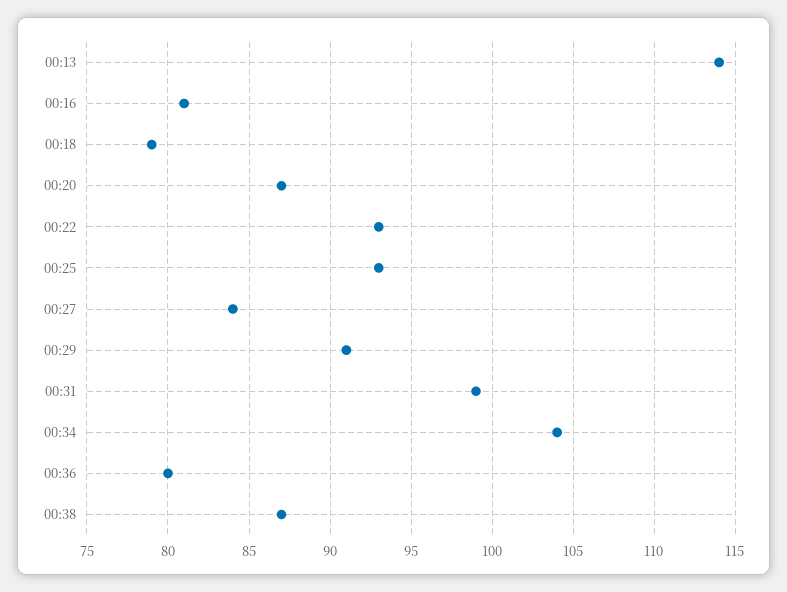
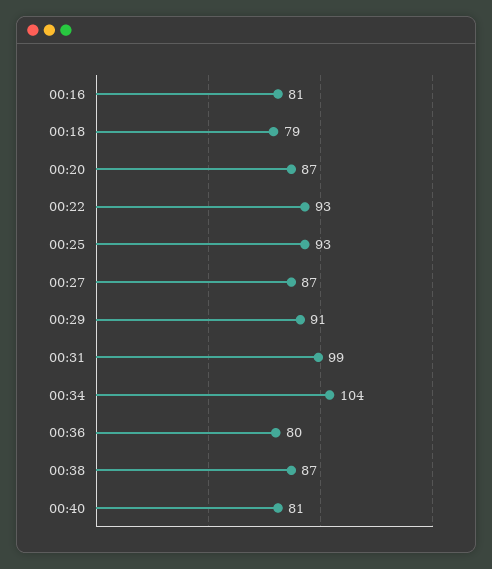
00:13: 114 -> none
00:27: 84 -> 87
00:40: none -> 81

